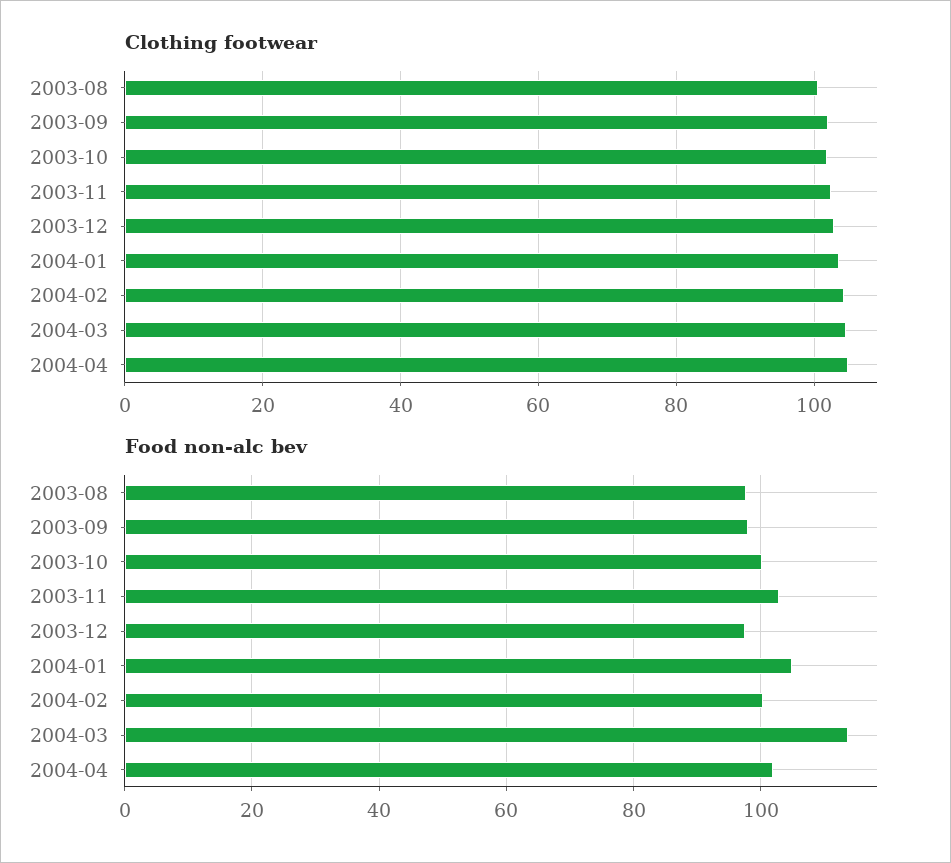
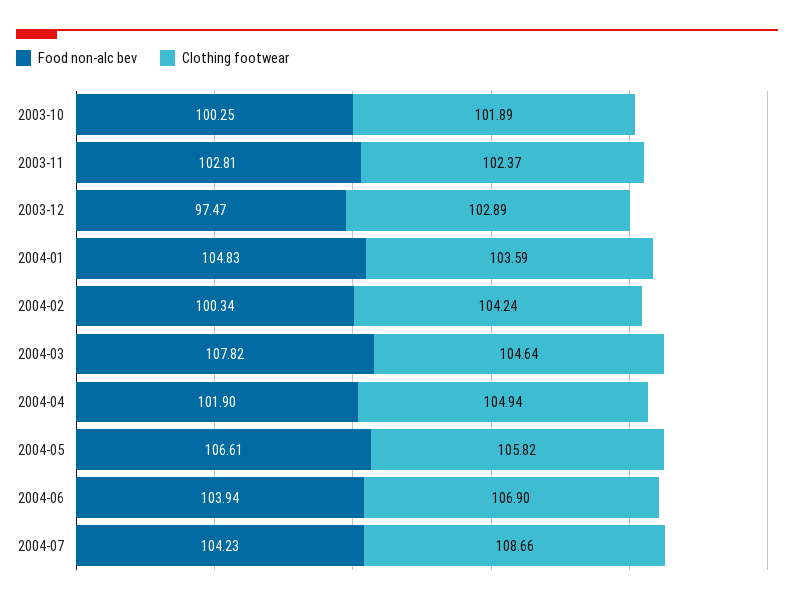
Clothing footwear, 2003-08: 100 -> none
Clothing footwear, 2003-09: 102 -> none
Food non-alc bev, 2003-08: 98 -> none
Food non-alc bev, 2003-09: 98 -> none
Food non-alc bev, 2004-03: 114 -> 107.82
Food non-alc bev, 2004-05: none -> 106.61
Clothing footwear, 2004-05: none -> 105.82
Food non-alc bev, 2004-06: none -> 103.94
Clothing footwear, 2004-06: none -> 106.9
Food non-alc bev, 2004-07: none -> 104.23
Clothing footwear, 2004-07: none -> 108.66

